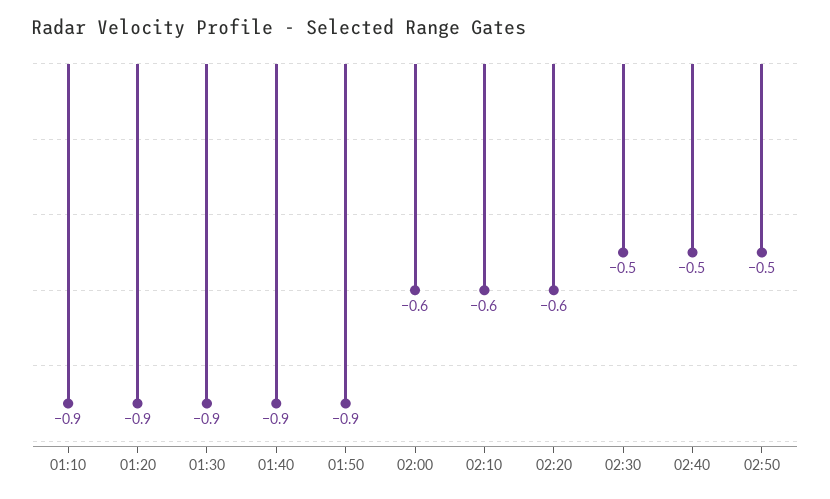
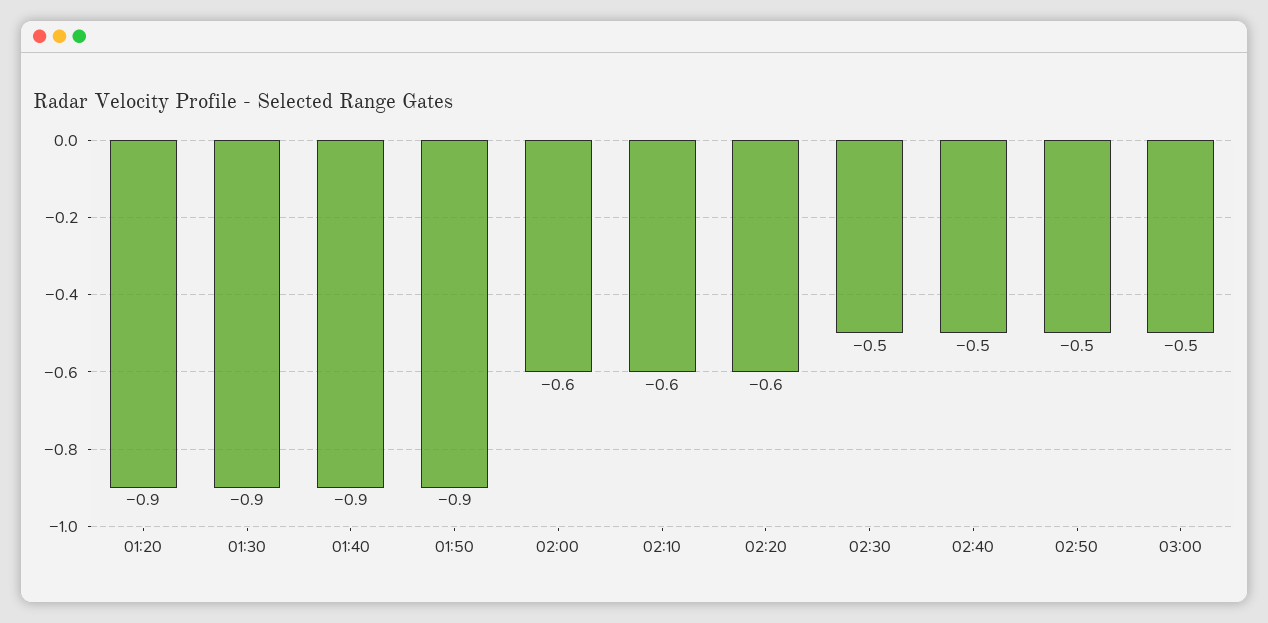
01:10: -0.9 -> none
03:00: none -> -0.5

